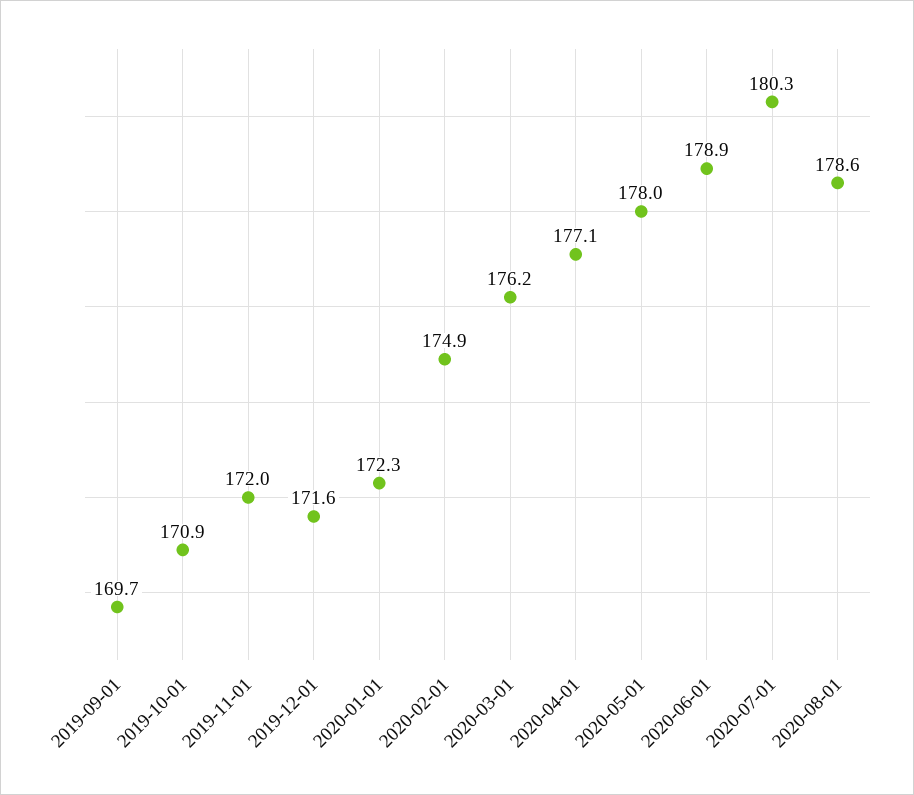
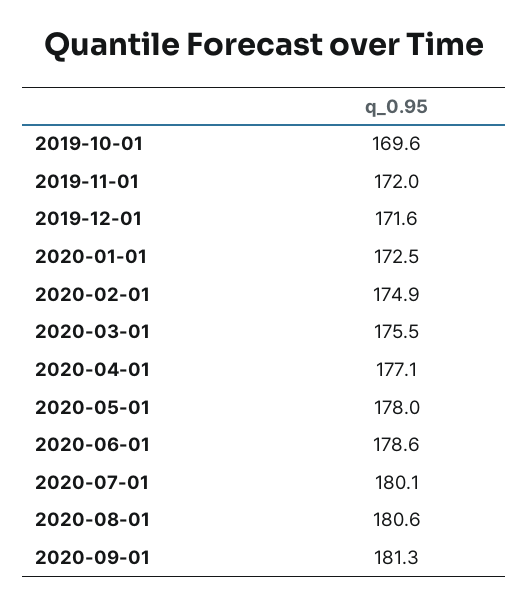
2019-09-01: 169.7 -> none
2019-10-01: 170.9 -> 169.6
2020-01-01: 172.3 -> 172.5
2020-03-01: 176.2 -> 175.5
2020-06-01: 178.9 -> 178.6
2020-07-01: 180.3 -> 180.1
2020-08-01: 178.6 -> 180.6
2020-09-01: none -> 181.3

